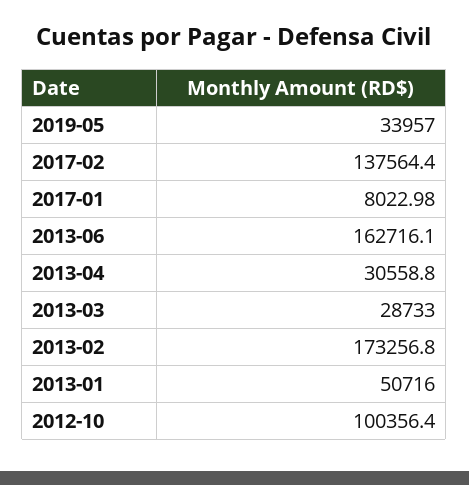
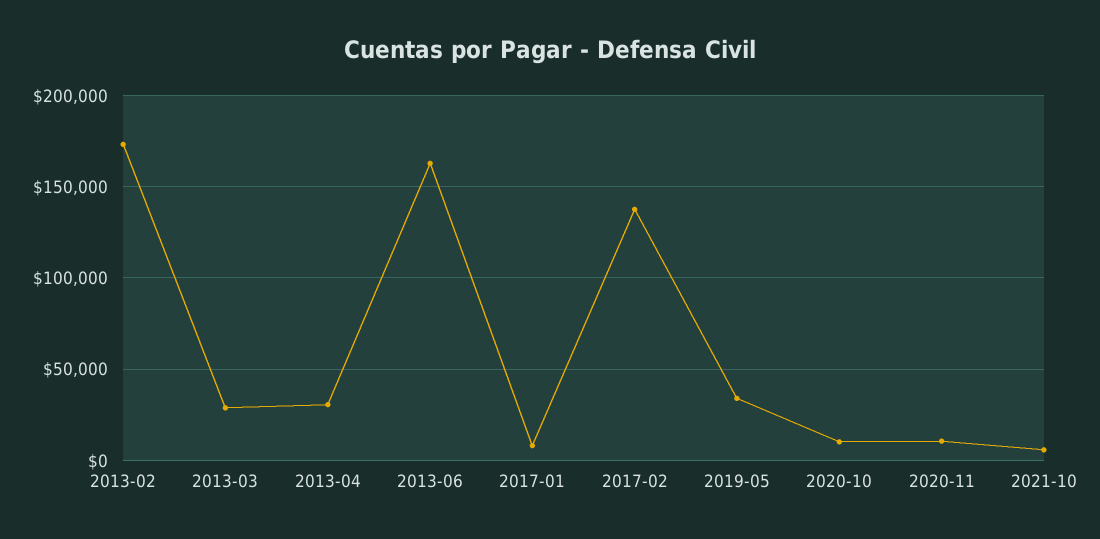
2013-01: 50716 -> none
2012-10: 100356.4 -> none
2020-10: none -> 10000
2020-11: none -> 10000
2021-10: none -> 5000

